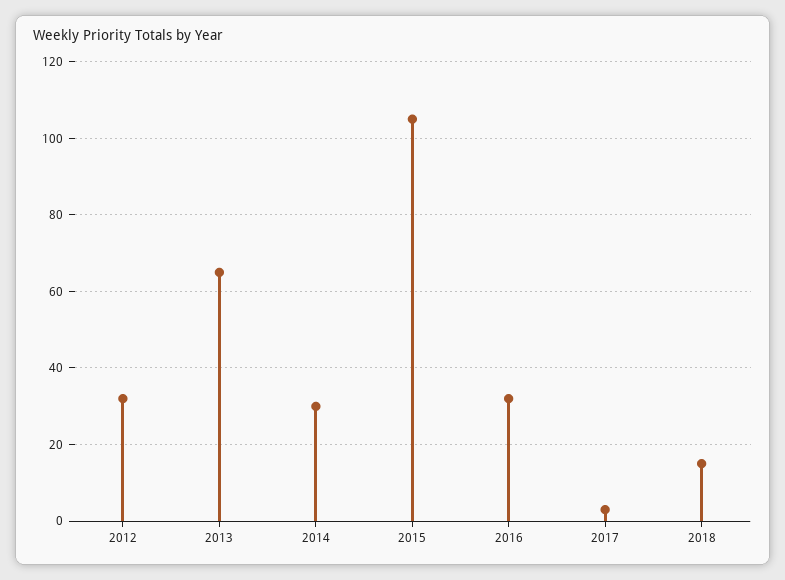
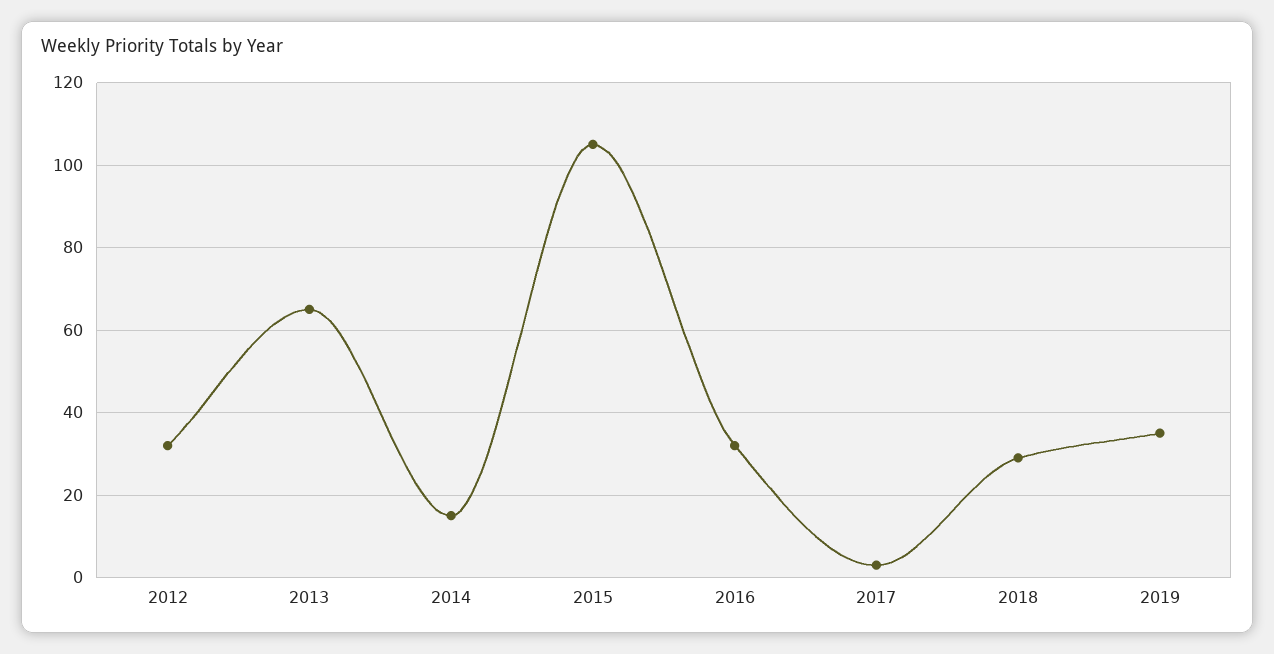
2014: 30 -> 15
2018: 15 -> 30
2019: none -> 35

